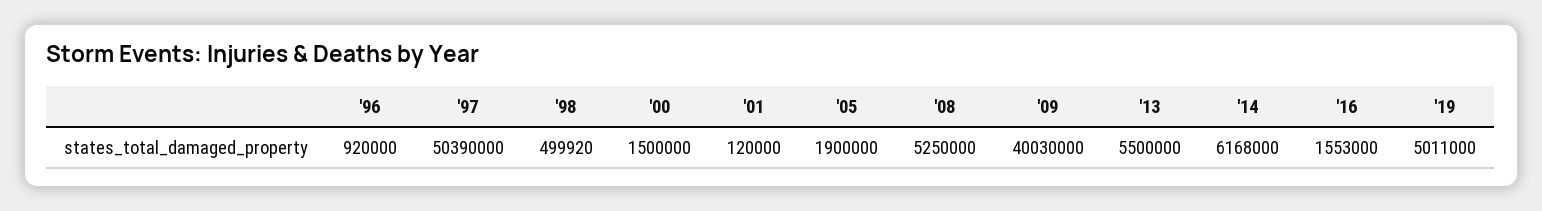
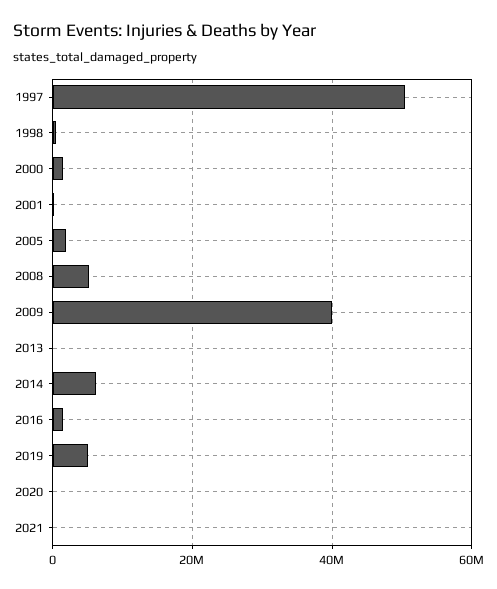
'96: 920000 -> none
'13: 5500000 -> 0
2020: none -> 0
2021: none -> 0

